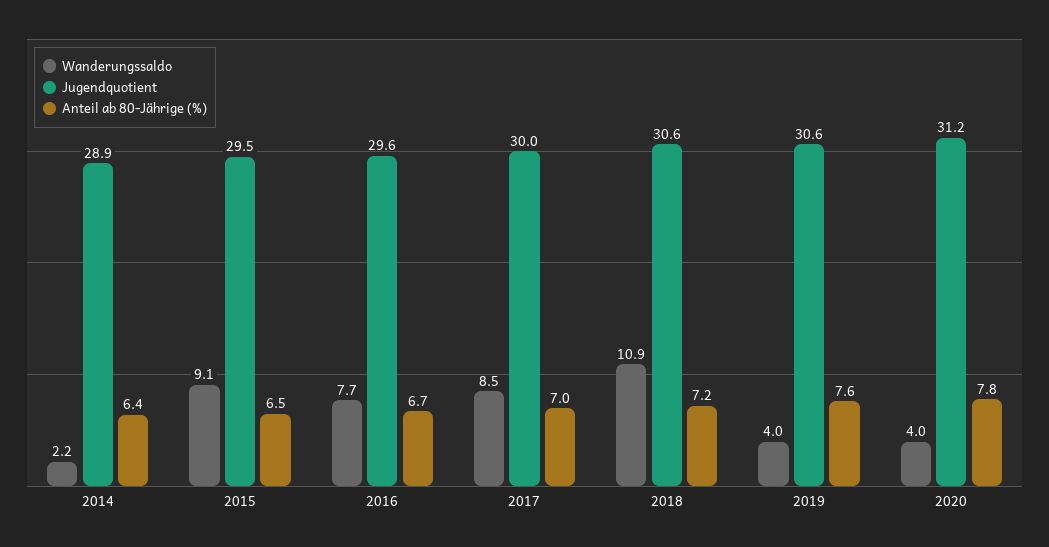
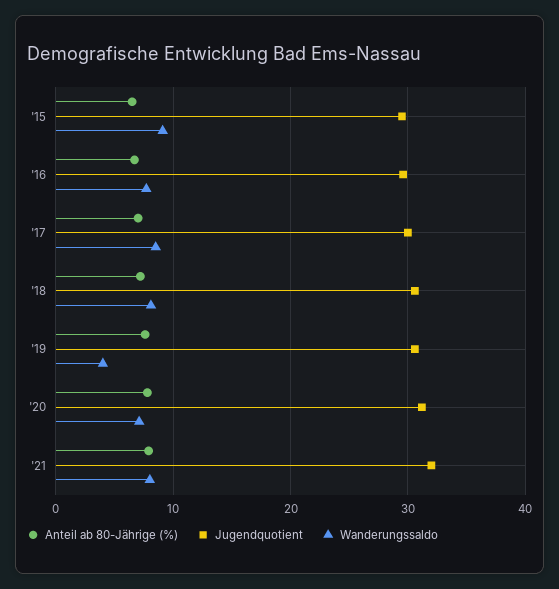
Wanderungssaldo, 2014: 2.2 -> none
Jugendquotient, 2014: 28.9 -> none
Anteil ab 80-Jährige (%), 2014: 6.4 -> none
Wanderungssaldo, 2018: 10.9 -> 8
Wanderungssaldo, 2020: 4 -> 7
Anteil ab 80-Jährige (%), '21: none -> 8
Jugendquotient, '21: none -> 32
Wanderungssaldo, '21: none -> 8

